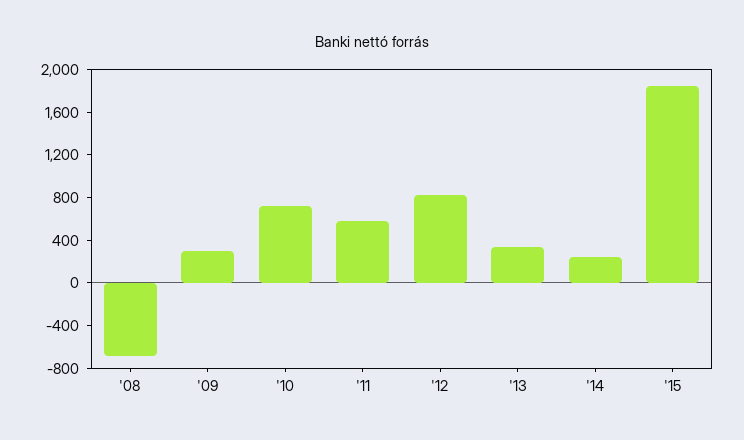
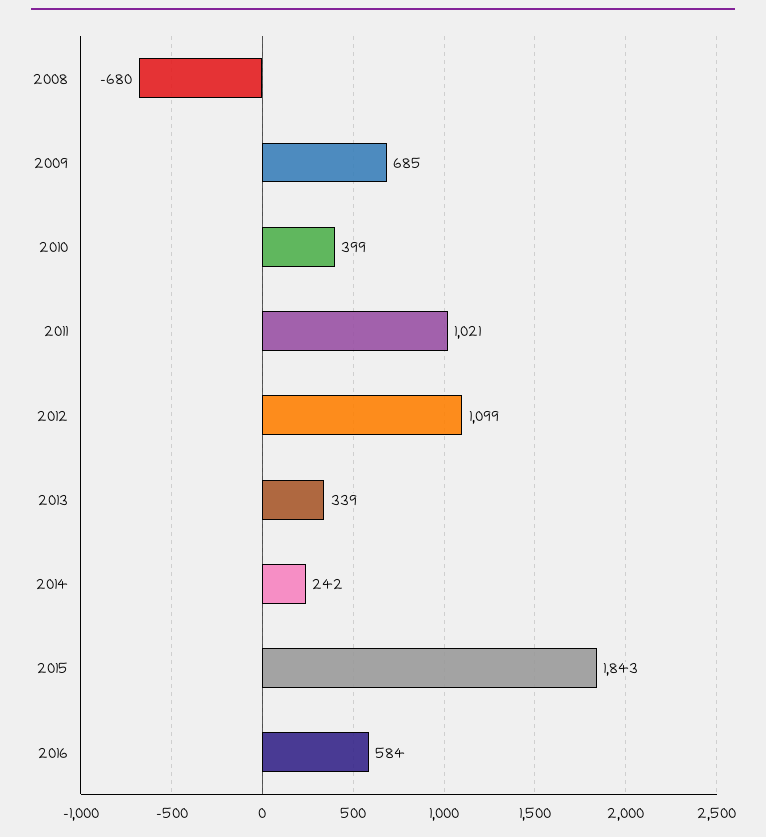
'09: 300 -> 685
'10: 700 -> 399
'11: 600 -> 1021
'12: 800 -> 1099
2016: none -> 584

